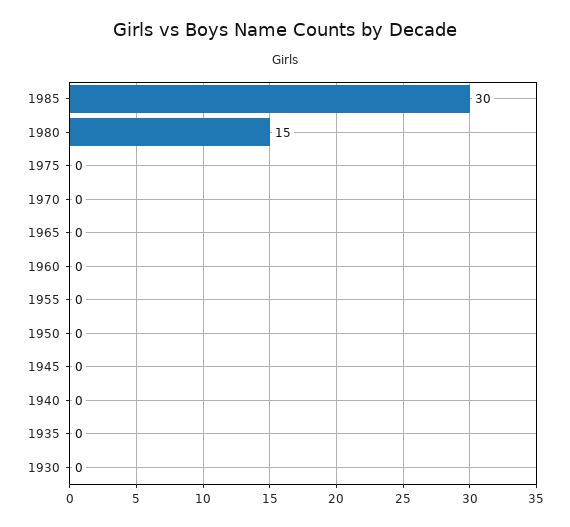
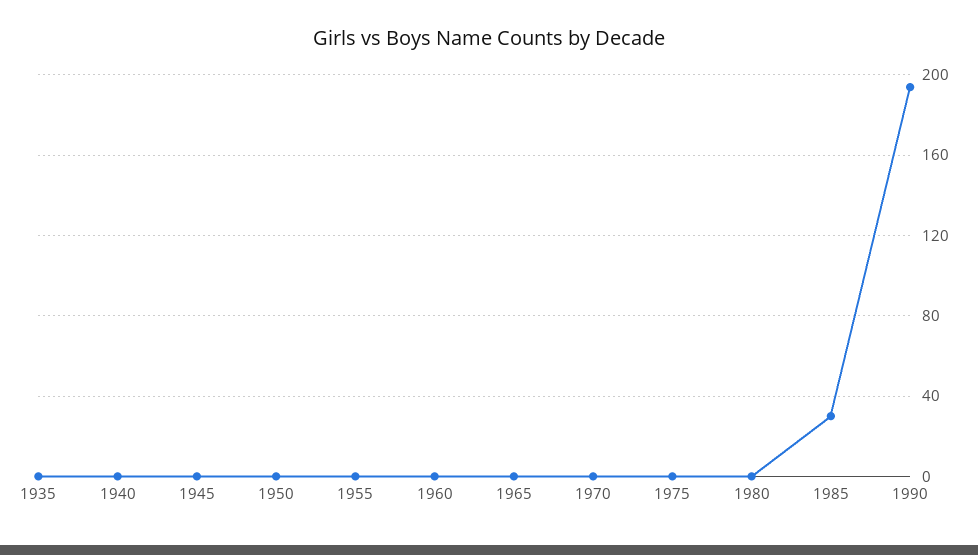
1980: 15 -> 0
1930: 0 -> none
1990: none -> 195

